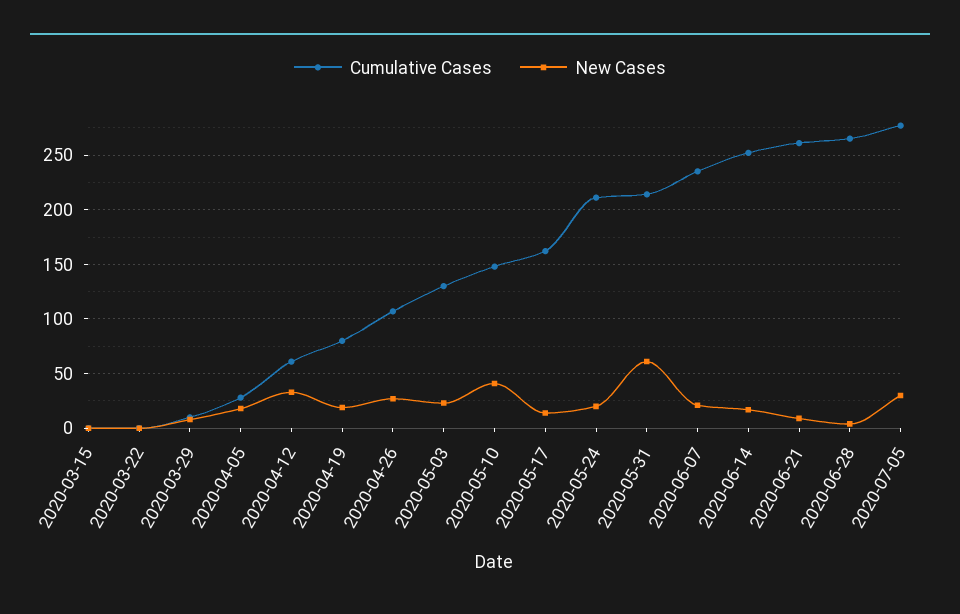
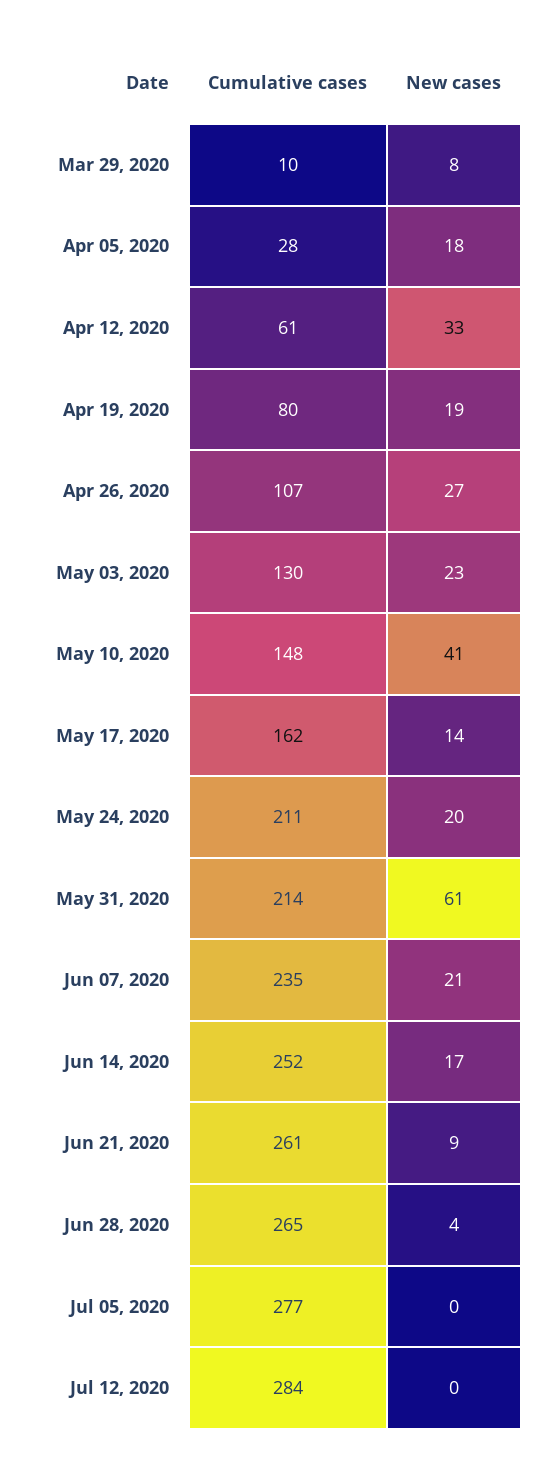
Cumulative Cases, 2020-03-15: 0 -> none
New Cases, 2020-03-15: 0 -> none
Cumulative Cases, 2020-03-22: 0 -> none
New Cases, 2020-03-22: 0 -> none
New Cases, 2020-07-05: 30 -> 0
Cumulative Cases, Jul 12, 2020: none -> 284
New Cases, Jul 12, 2020: none -> 0

